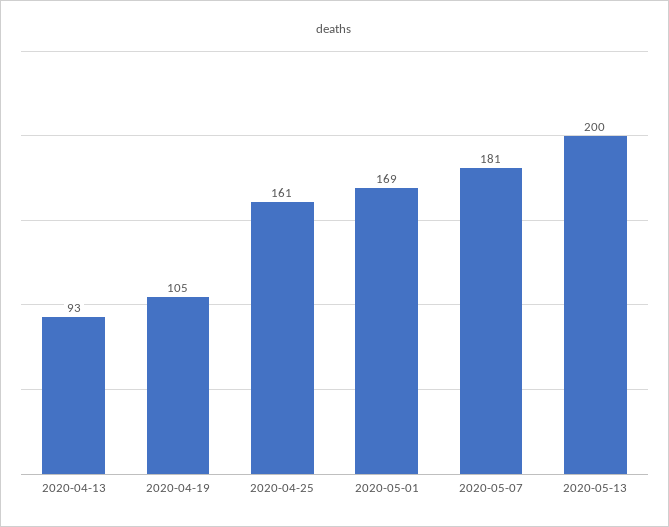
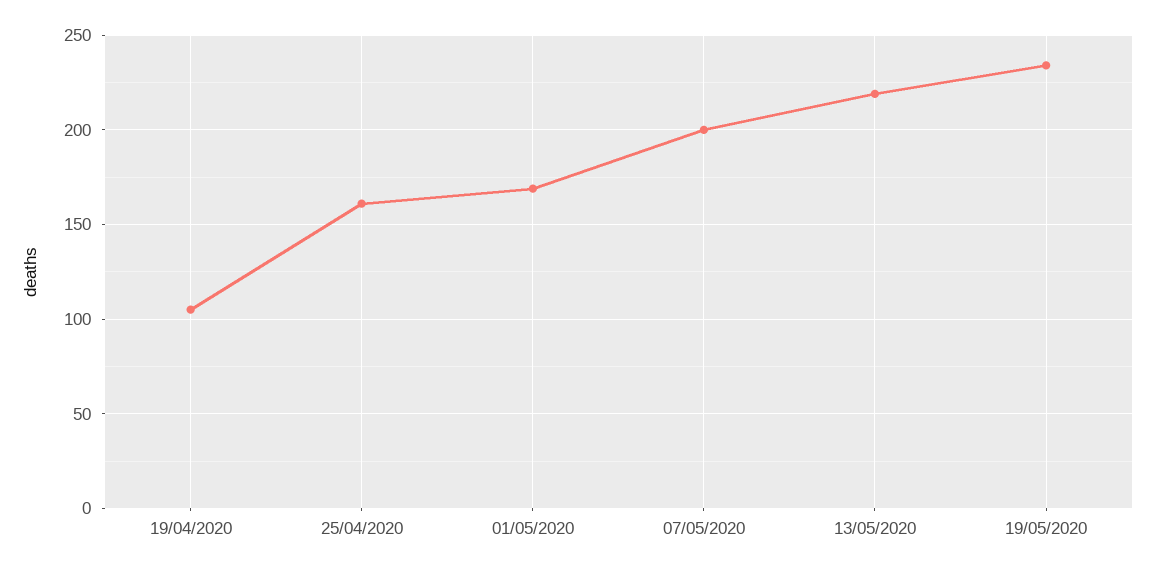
2020-04-13: 93 -> none
2020-05-07: 181 -> 200
2020-05-13: 200 -> 220
19/05/2020: none -> 235

